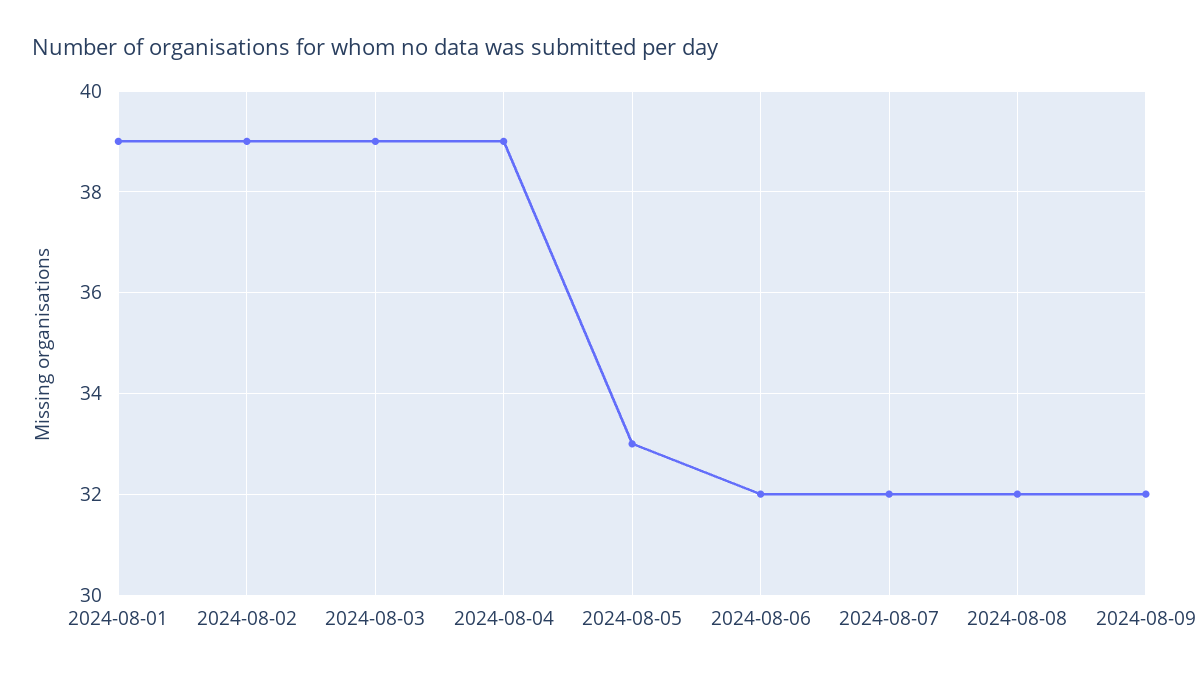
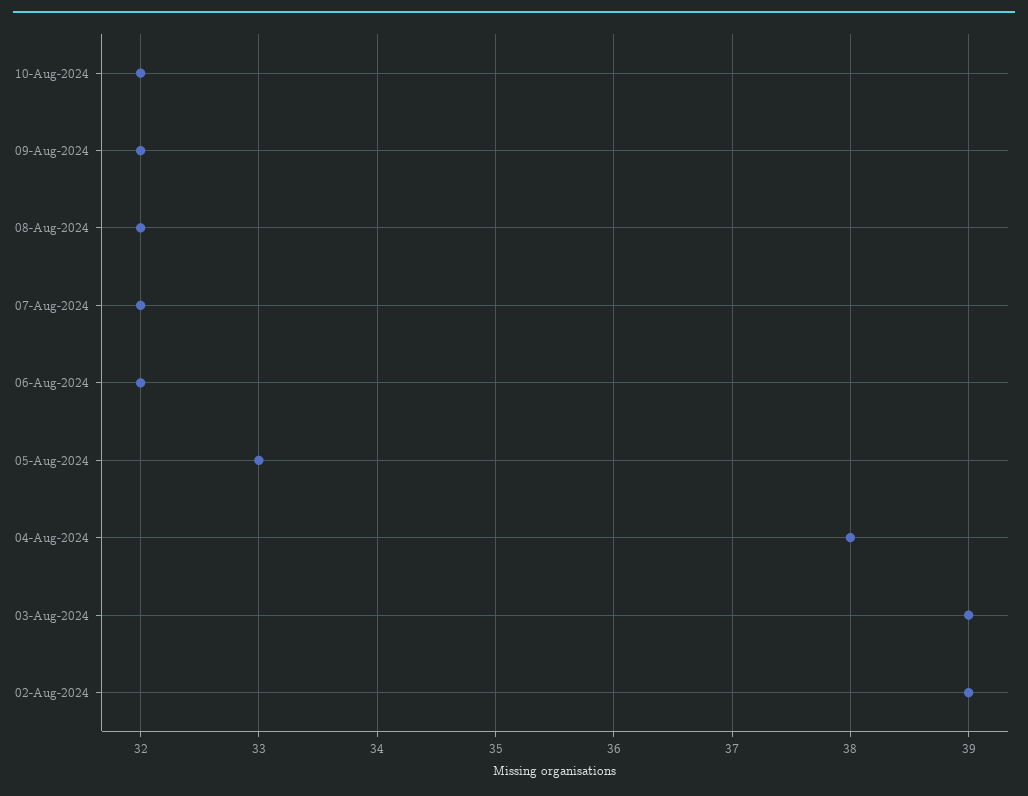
2024-08-01: 39 -> none
2024-08-04: 39 -> 38
10-Aug-2024: none -> 32

